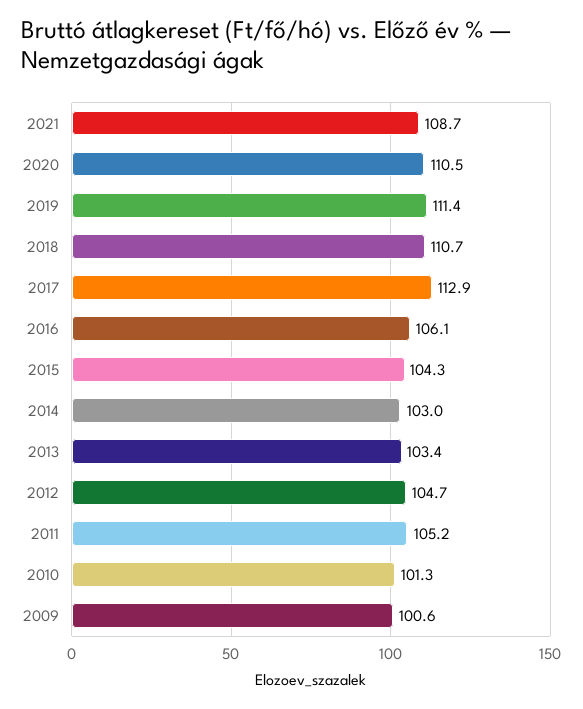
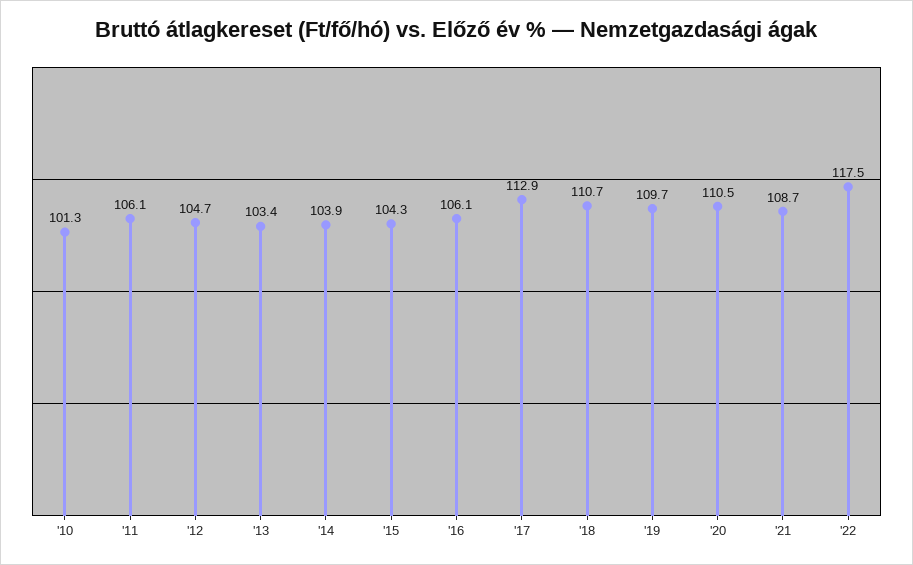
2019: 111.4 -> 109.7
2014: 103 -> 103.9
2011: 105.2 -> 106.1
2009: 100.6 -> none
'22: none -> 117.5

